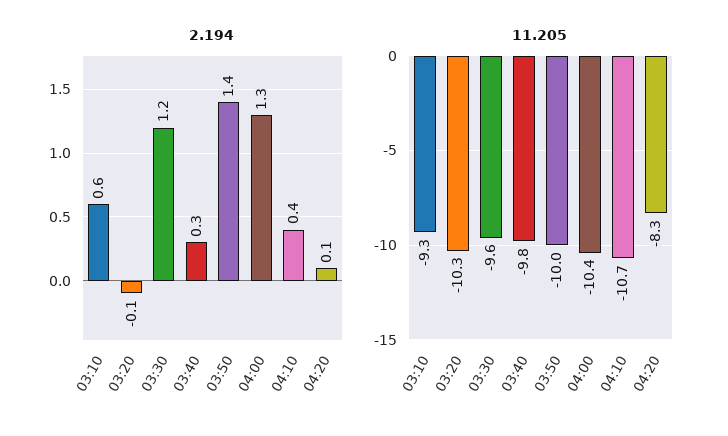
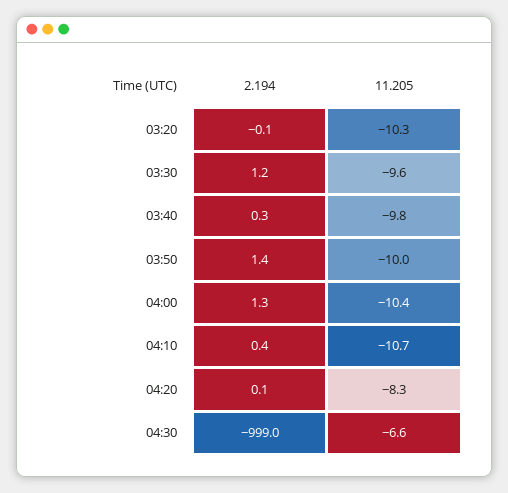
2.194, 03:10: 0.6 -> none
11.205, 03:10: -9.3 -> none
2.194, 04:30: none -> -999
11.205, 04:30: none -> -6.6

